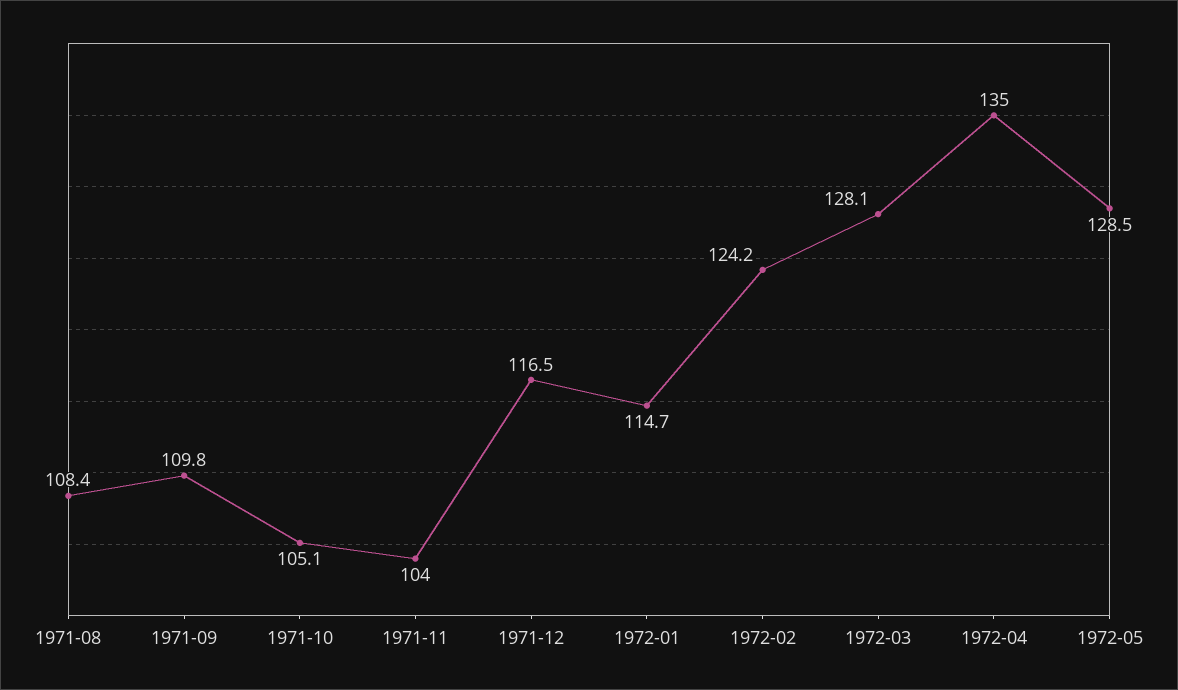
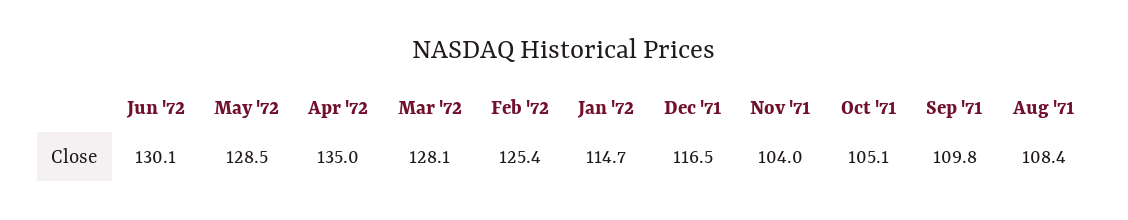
1972-02: 124.2 -> 125.4
Jun '72: none -> 130.1

